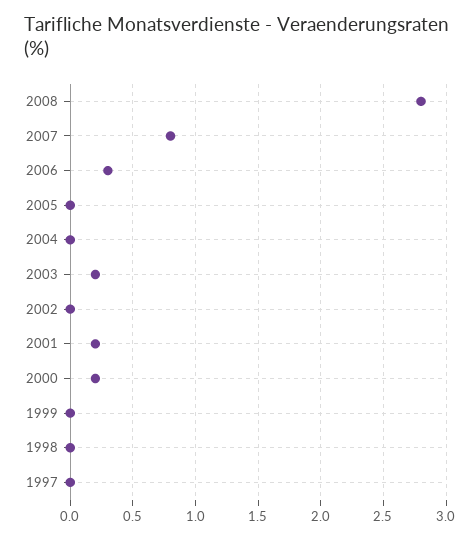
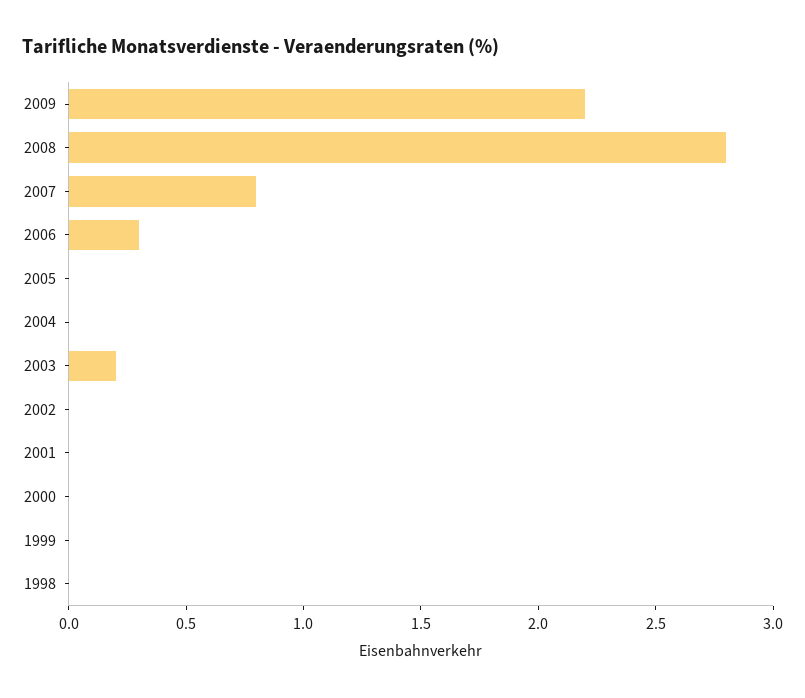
2001: 0.2 -> 0
2000: 0.2 -> 0
1997: 0 -> none
2009: none -> 2.2

